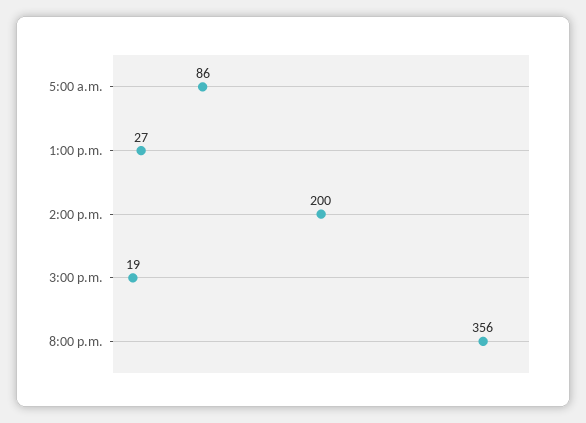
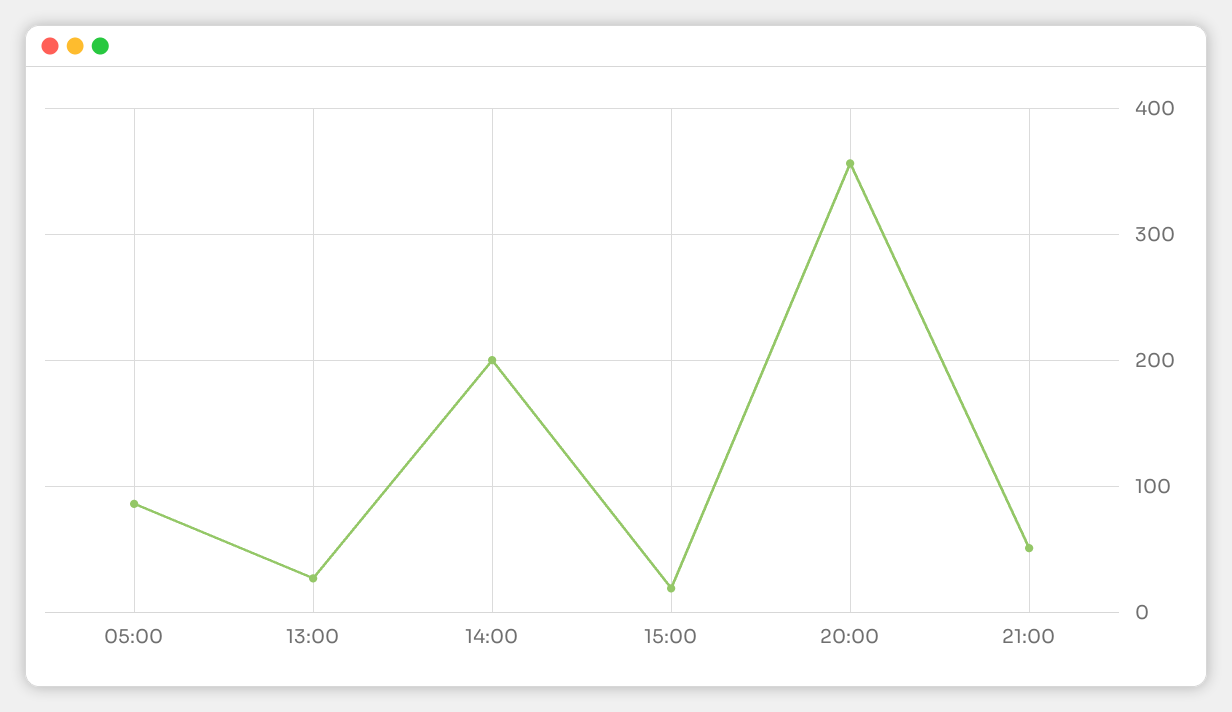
21:00: none -> 50

